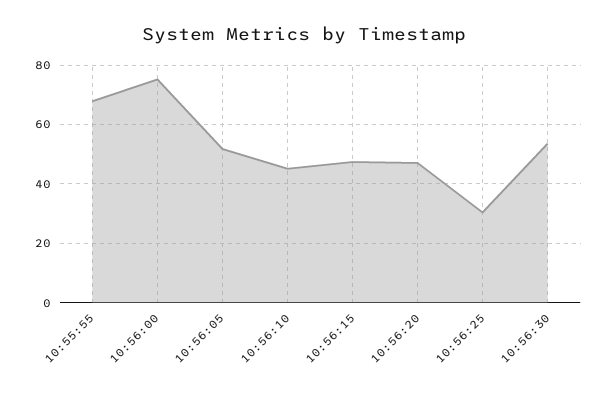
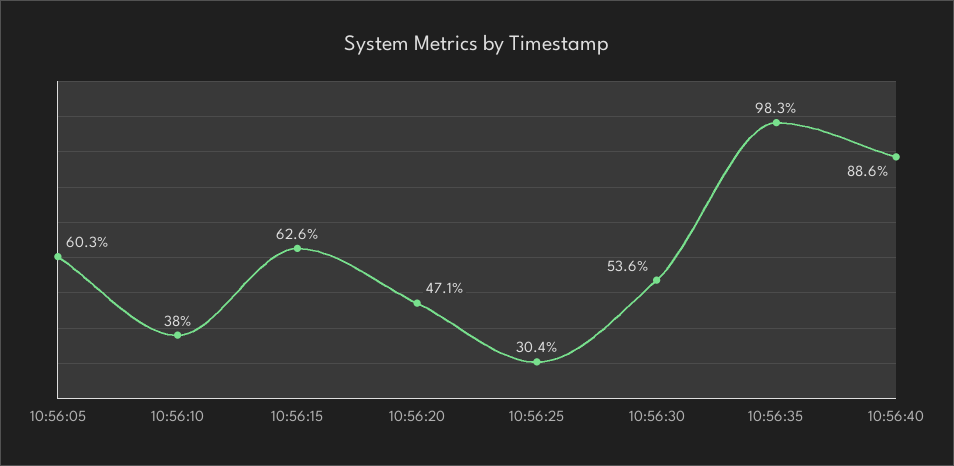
10:55:55: 67.5 -> none
10:56:00: 75 -> none
10:56:05: 52.5 -> 60.3
10:56:10: 45 -> 38
10:56:15: 47.5 -> 62.6
10:56:35: none -> 98.3
10:56:40: none -> 88.6

